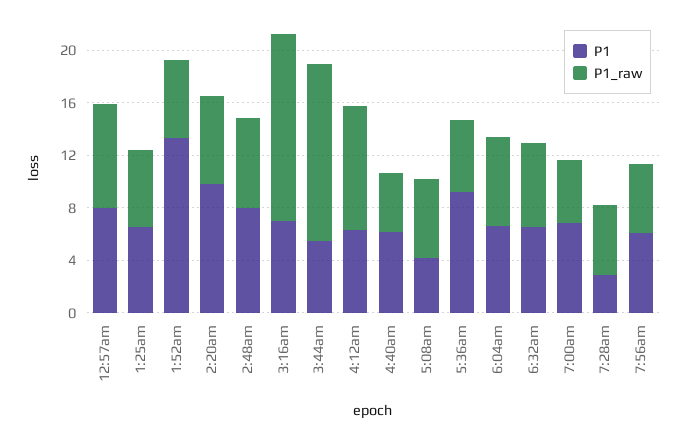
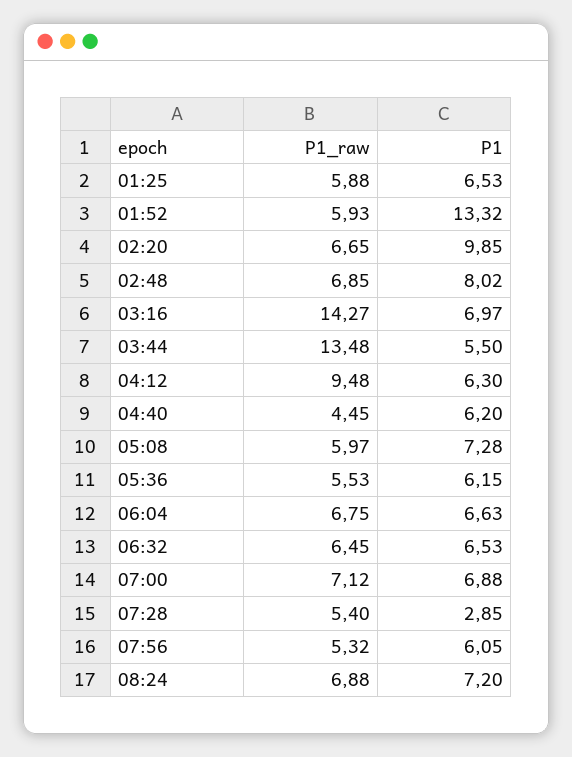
P1, 12:57am: 8 -> none
P1_raw, 12:57am: 8 -> none
P1, 5:08am: 4 -> 7.28
P1, 5:36am: 9 -> 6.15
P1_raw, 7:00am: 5 -> 7.12
P1_raw, 08:24: none -> 6.88
P1, 08:24: none -> 7.2

